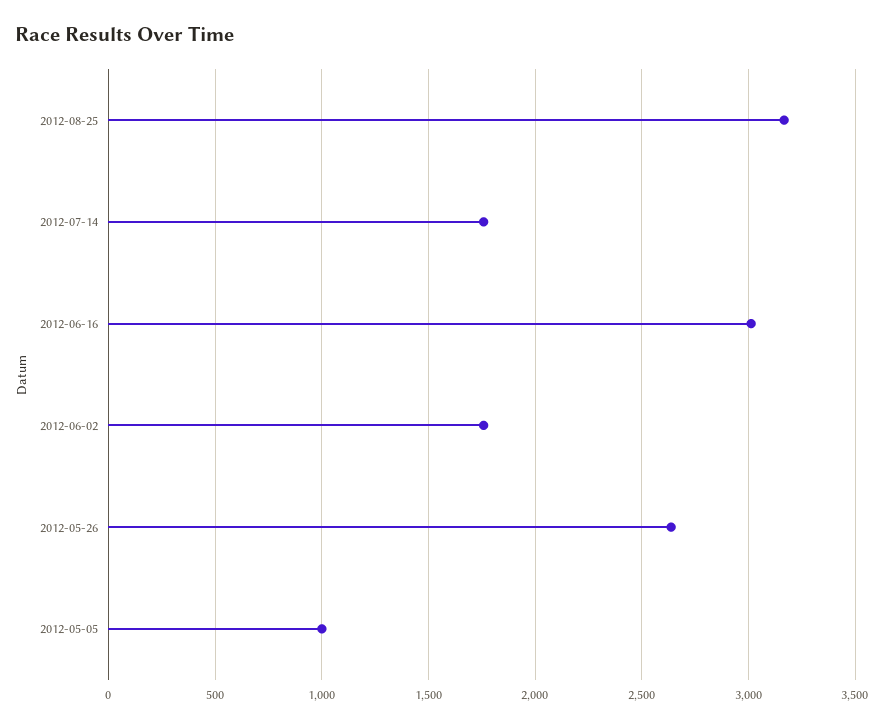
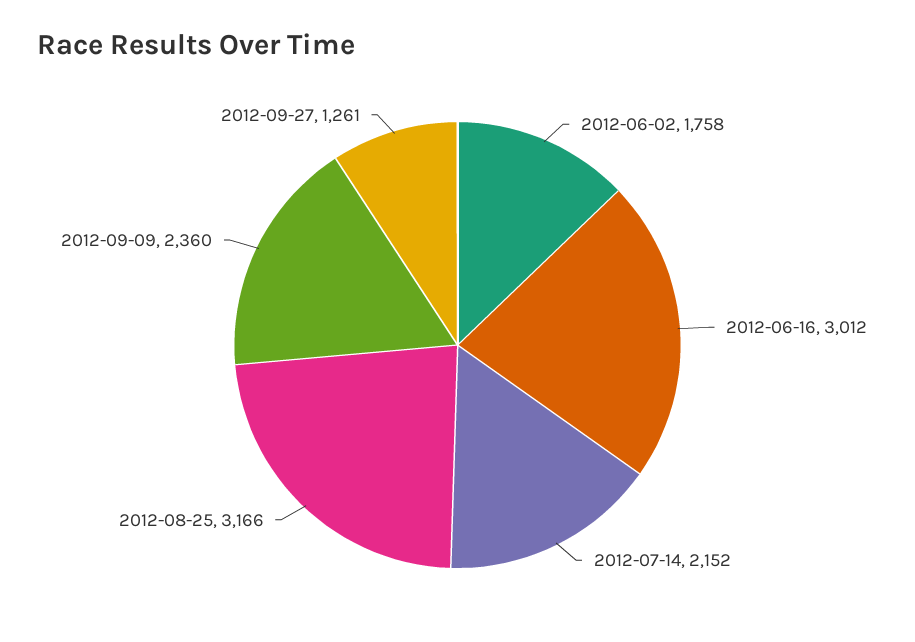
2012-07-14: 1750 -> 2152
2012-05-26: 2650 -> none
2012-05-05: 1000 -> none
2012-09-09: none -> 2360
2012-09-27: none -> 1261

